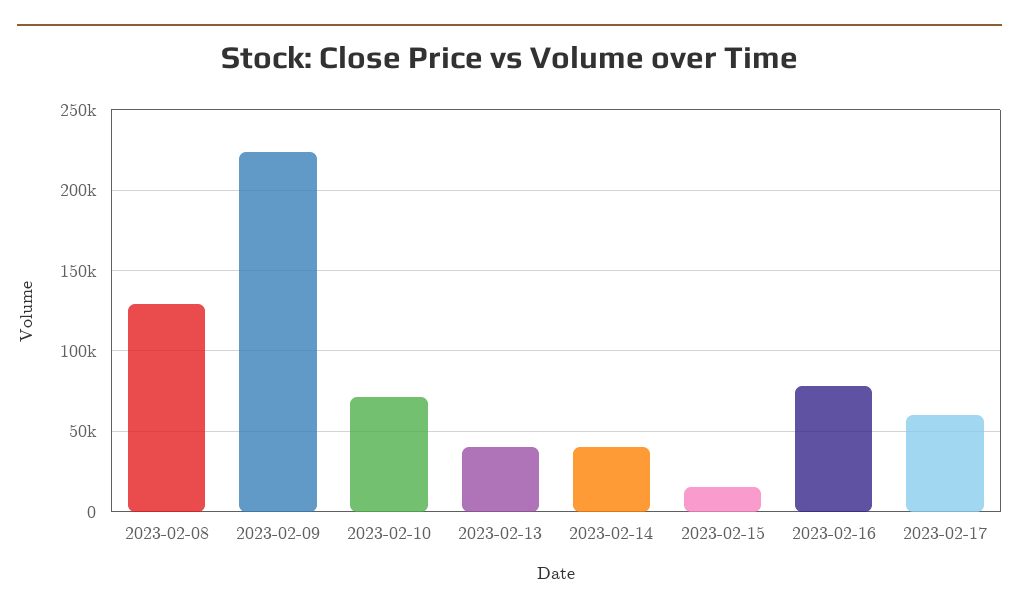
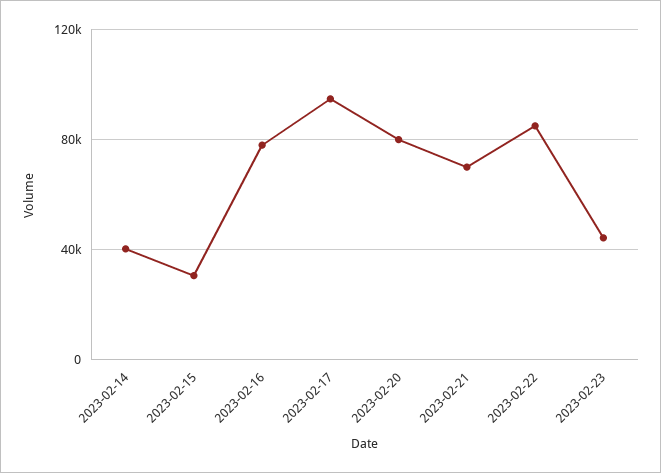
2023-02-08: 130000 -> none
2023-02-09: 225000 -> none
2023-02-10: 70000 -> none
2023-02-13: 40000 -> none
2023-02-15: 15000 -> 30000
2023-02-17: 60000 -> 95000
2023-02-20: none -> 80000
2023-02-21: none -> 70000
2023-02-22: none -> 85000
2023-02-23: none -> 45000

